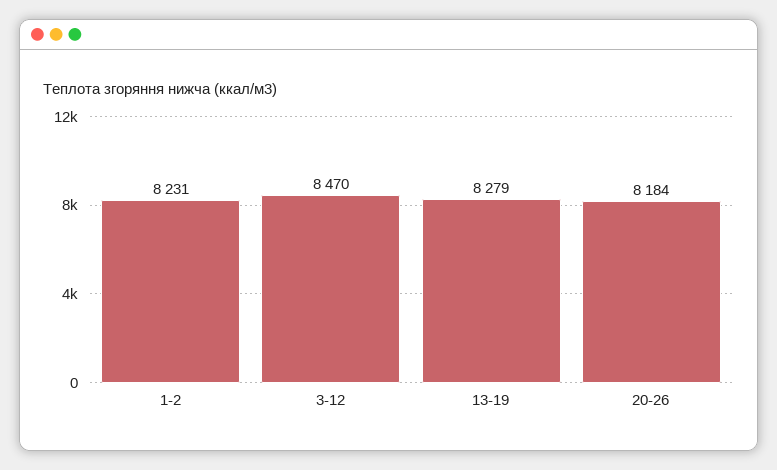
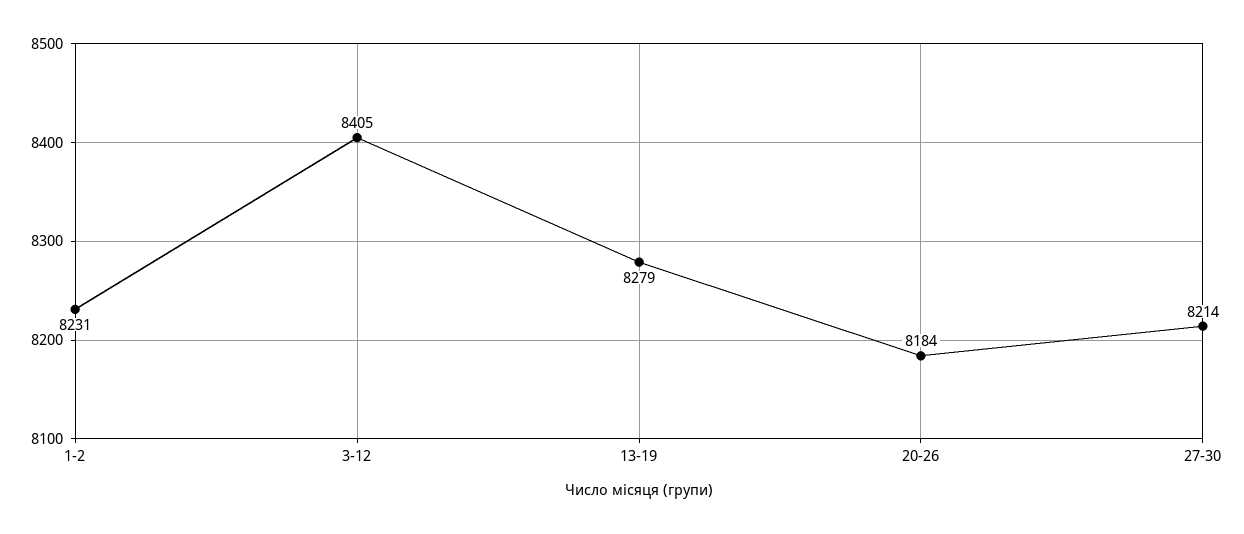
3-12: 8470 -> 8405
27-30: none -> 8214

